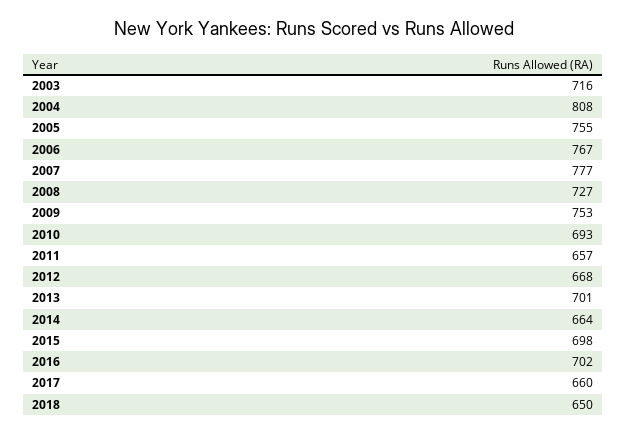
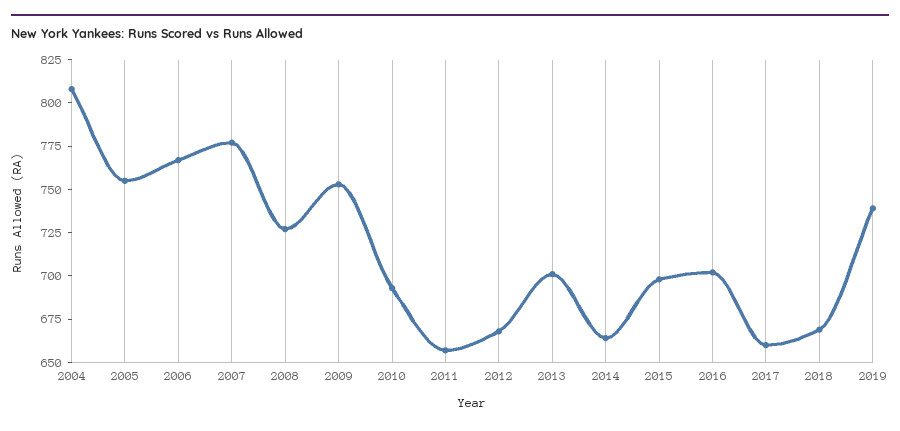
2003: 716 -> none
2018: 650 -> 670
2019: none -> 740

